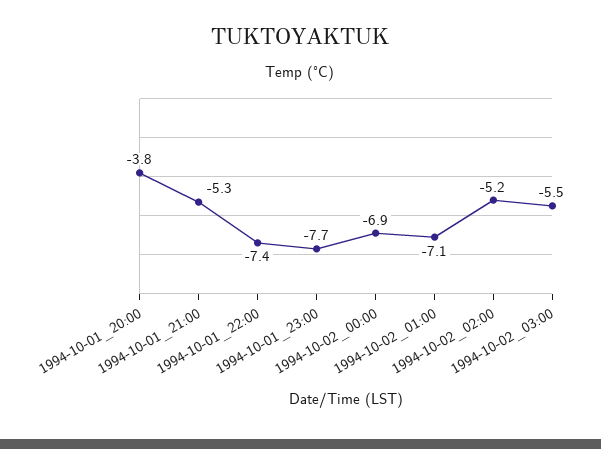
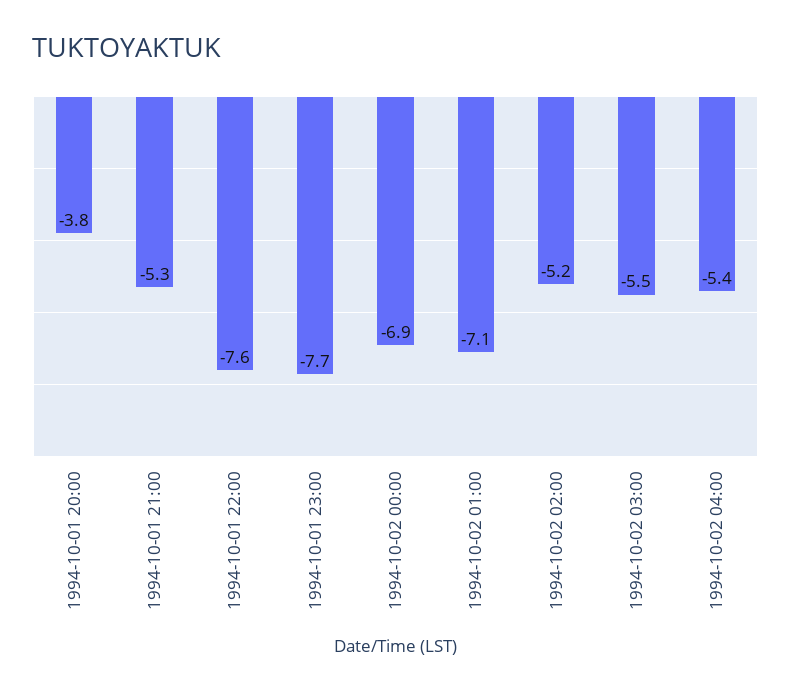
1994-10-01_22:00: -7.4 -> -7.6
1994-10-02 04:00: none -> -5.4

